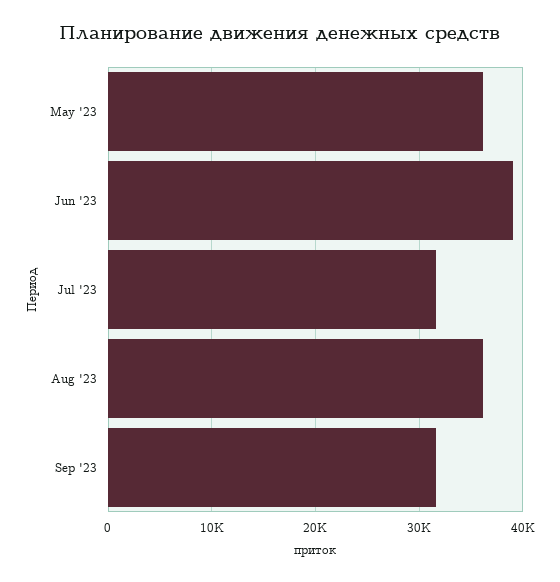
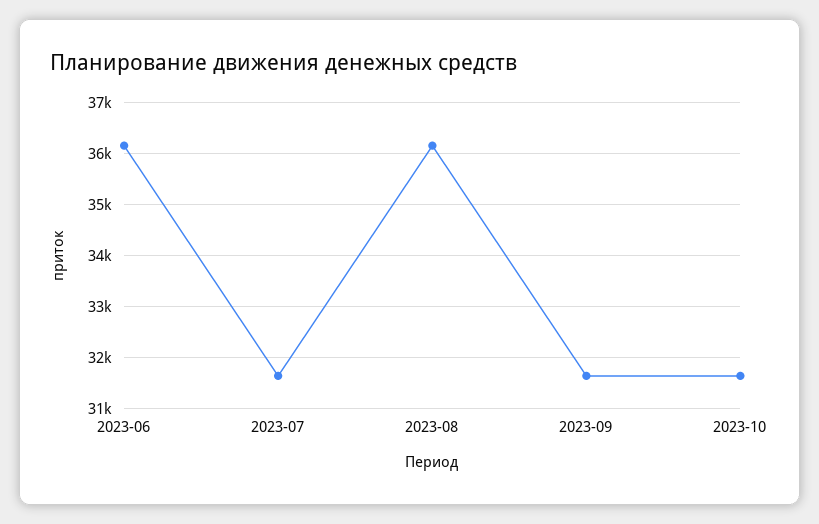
May '23: 36000 -> none
Jun '23: 39000 -> 36200
2023-10: none -> 31600

